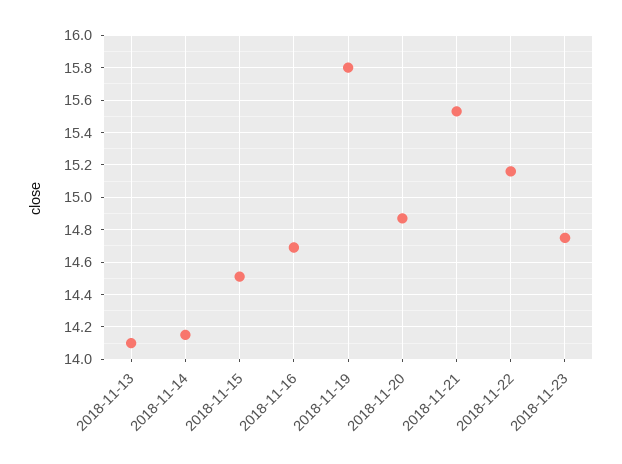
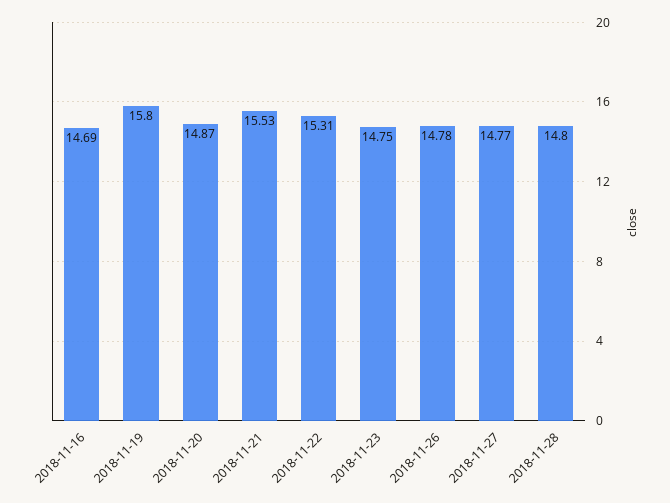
2018-11-13: 14.1 -> none
2018-11-14: 14.15 -> none
2018-11-15: 14.5 -> none
2018-11-22: 15.15 -> 15.31
2018-11-26: none -> 14.78
2018-11-27: none -> 14.77
2018-11-28: none -> 14.8

